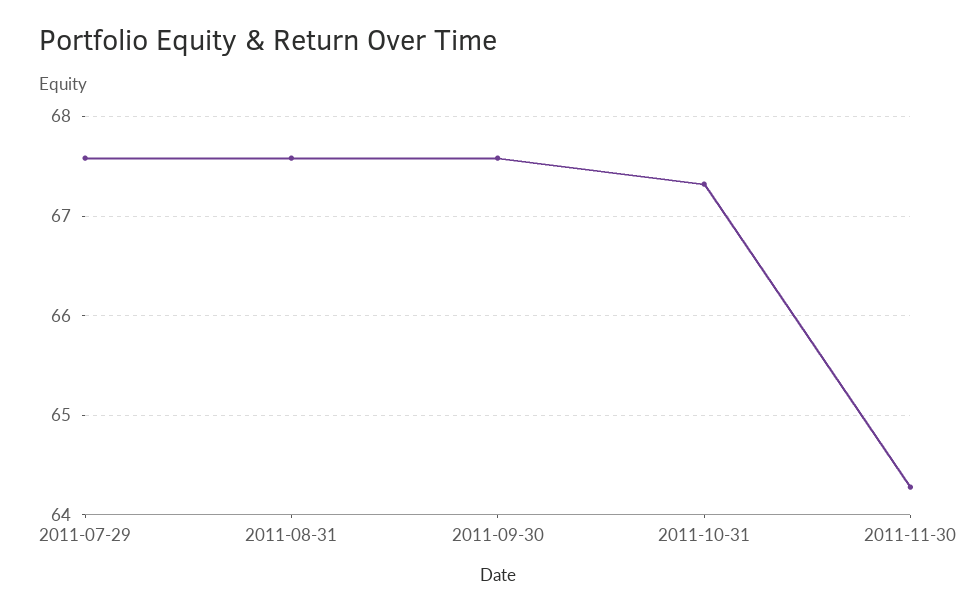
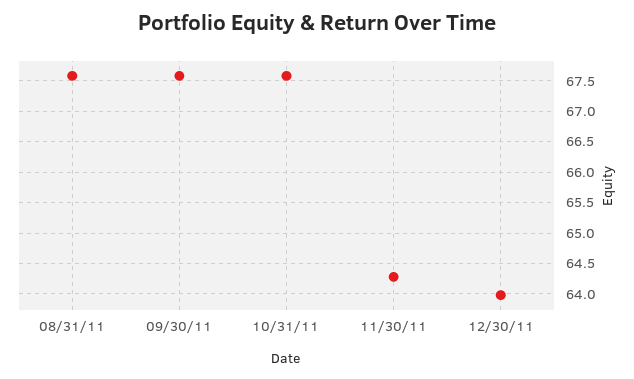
2011-07-29: 67.6 -> none
2011-10-31: 67.3 -> 67.6
12/30/11: none -> 64

